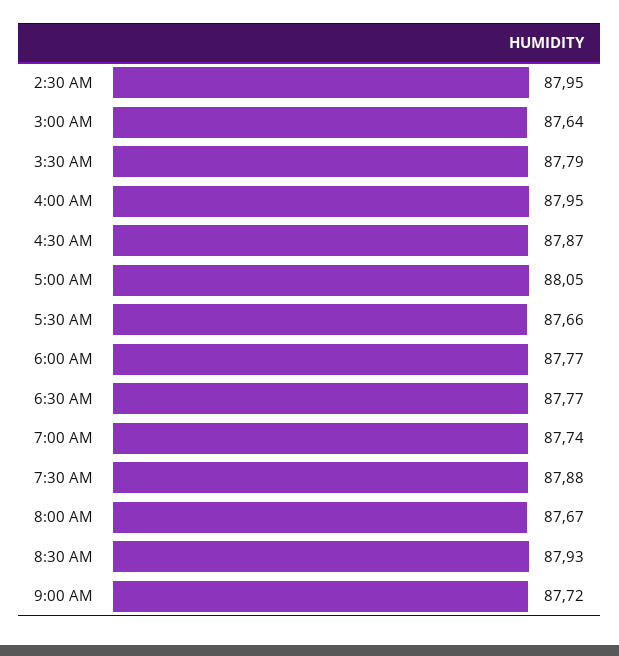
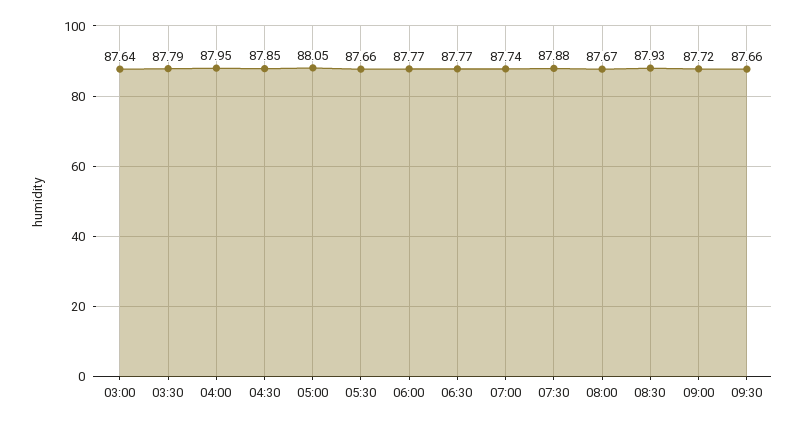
2:30 AM: 87.95 -> none
4:30 AM: 87.87 -> 87.85
09:30: none -> 87.66

